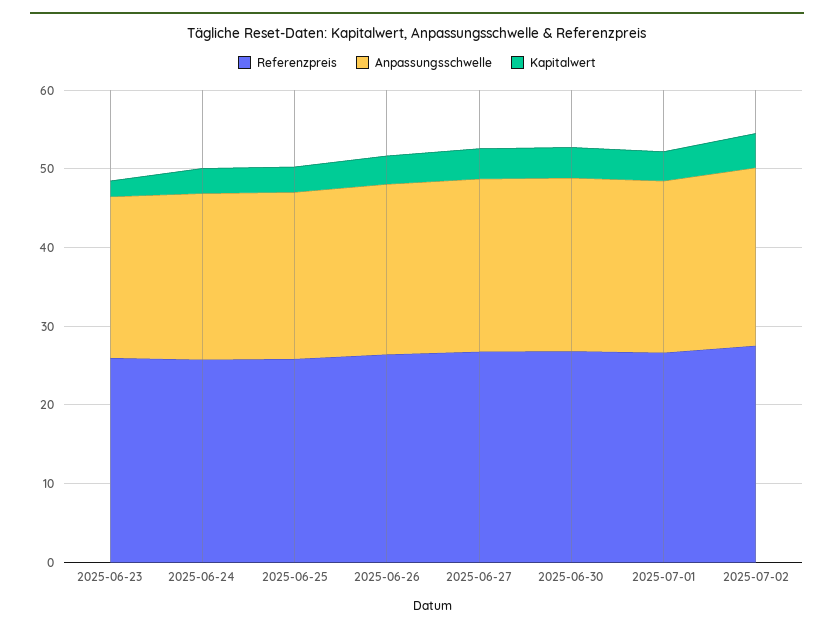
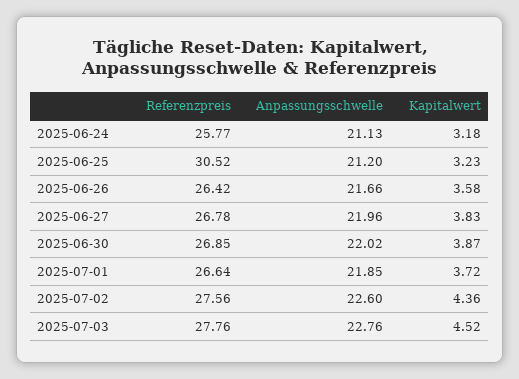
Referenzpreis, 2025-06-23: 26 -> none
Anpassungsschwelle, 2025-06-23: 20 -> none
Kapitalwert, 2025-06-23: 2 -> none
Referenzpreis, 2025-06-25: 26 -> 30.52
Referenzpreis, 2025-07-03: none -> 27.76
Anpassungsschwelle, 2025-07-03: none -> 22.76
Kapitalwert, 2025-07-03: none -> 4.52

